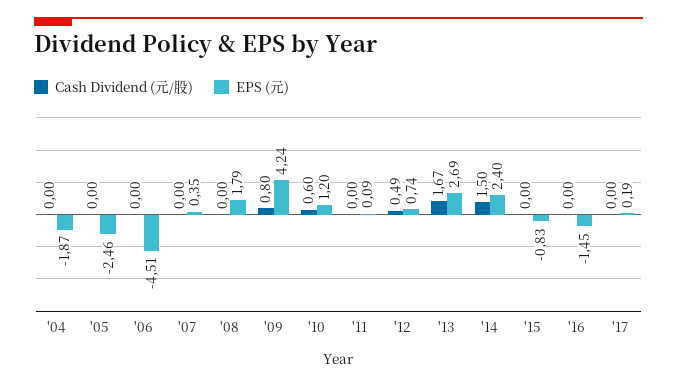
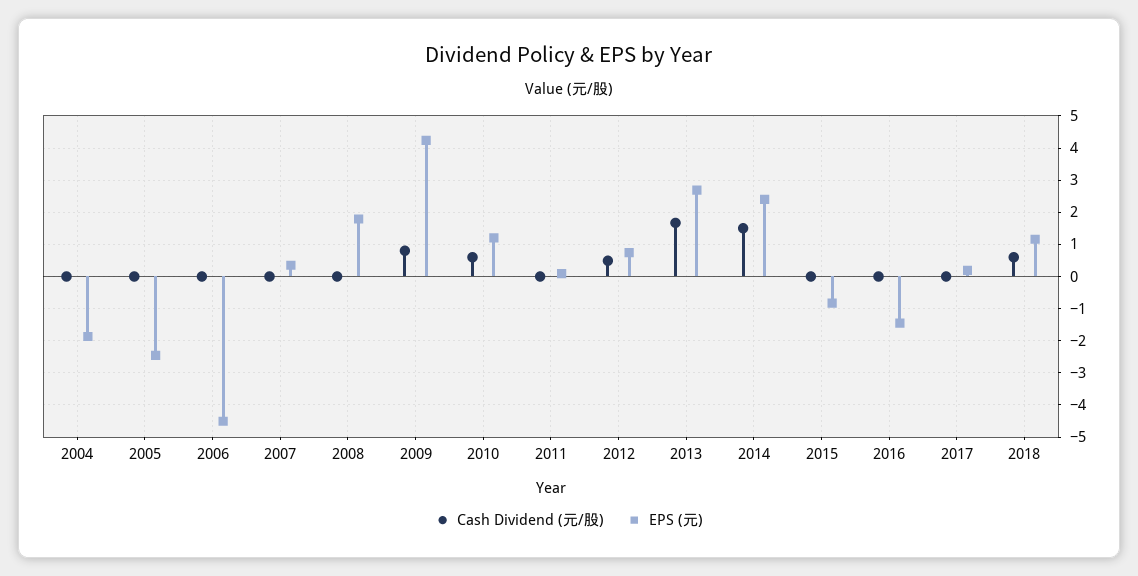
Cash Dividend (元/股), 2018: none -> 0.6
EPS (元), 2018: none -> 1.2

